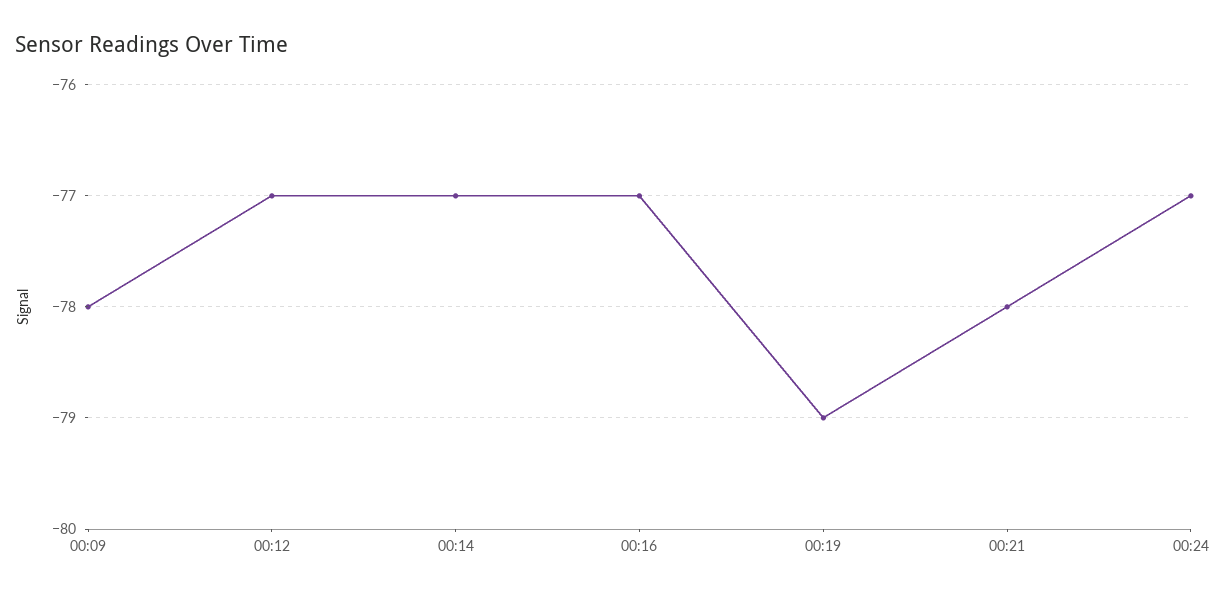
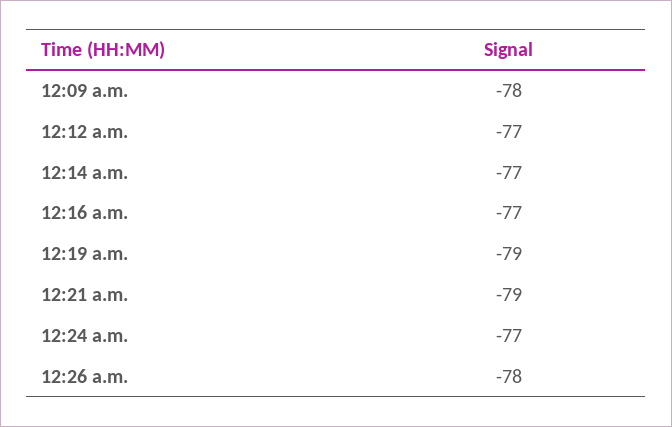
00:21: -78 -> -79
12:26 a.m.: none -> -78

